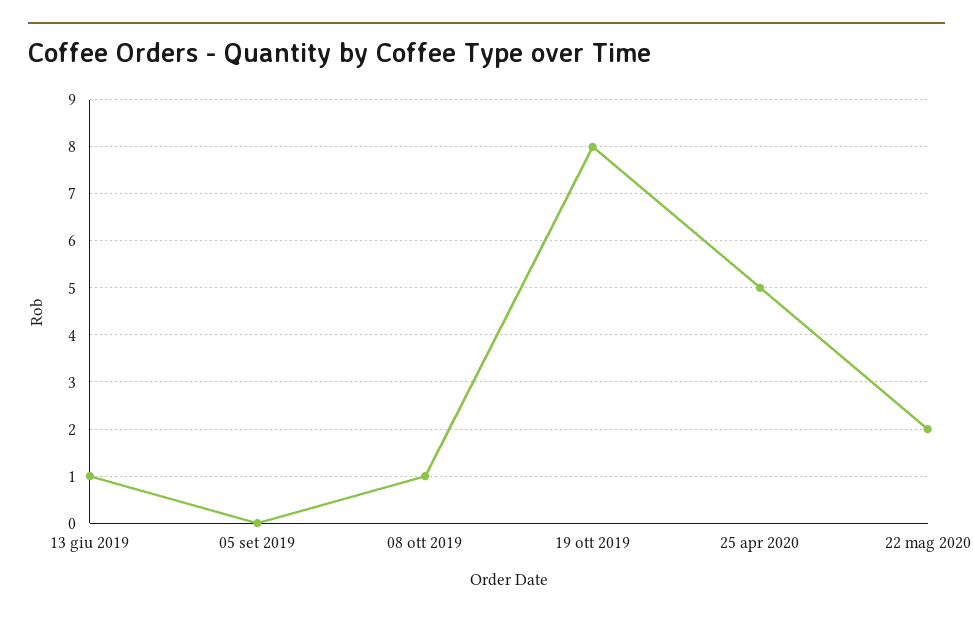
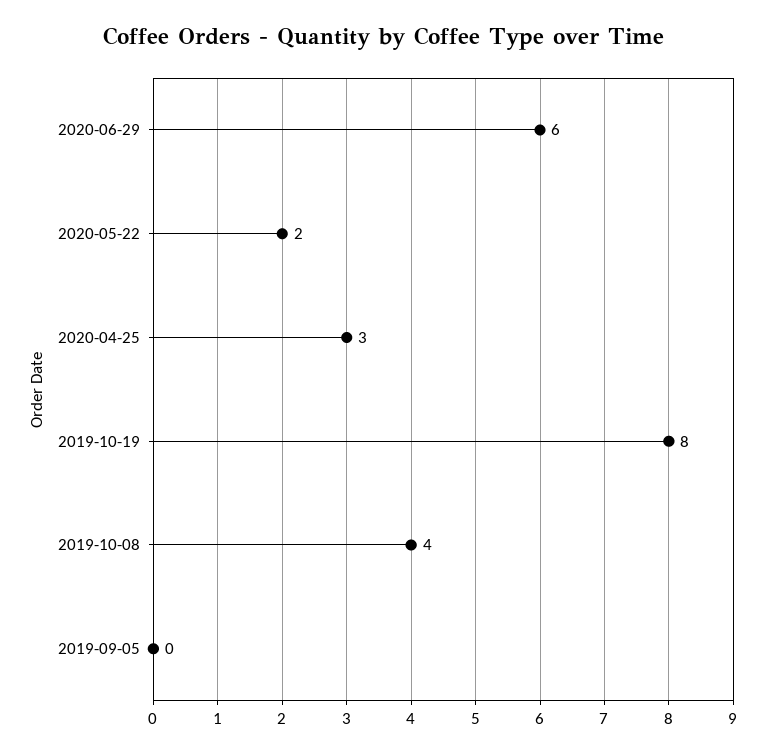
13 giu 2019: 1 -> none
08 ott 2019: 1 -> 4
25 apr 2020: 5 -> 3
2020-06-29: none -> 6

